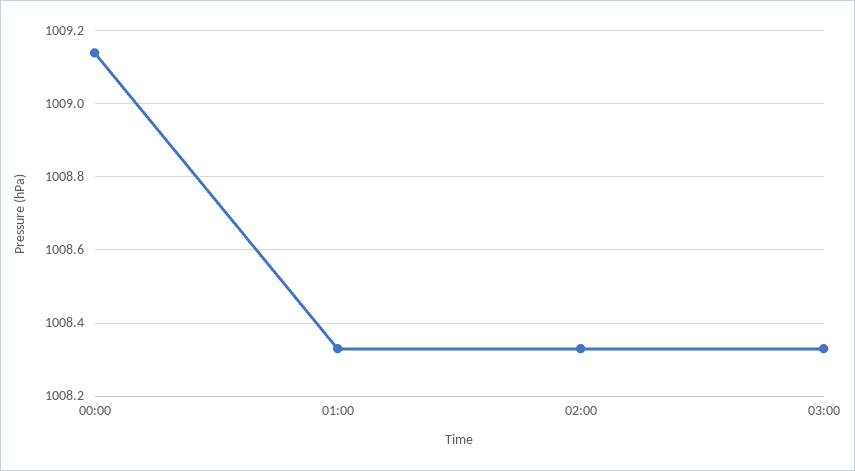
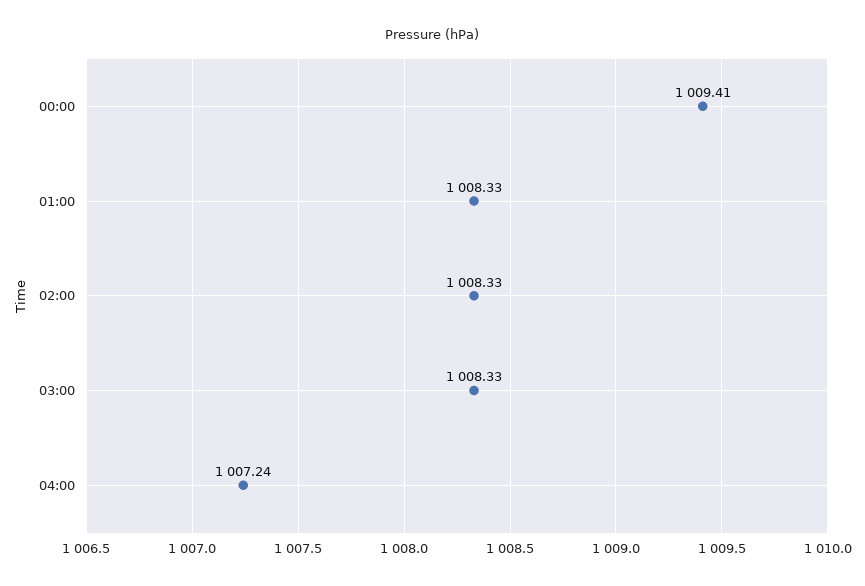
00:00: 1009.15 -> 1009.41
04:00: none -> 1007.24

